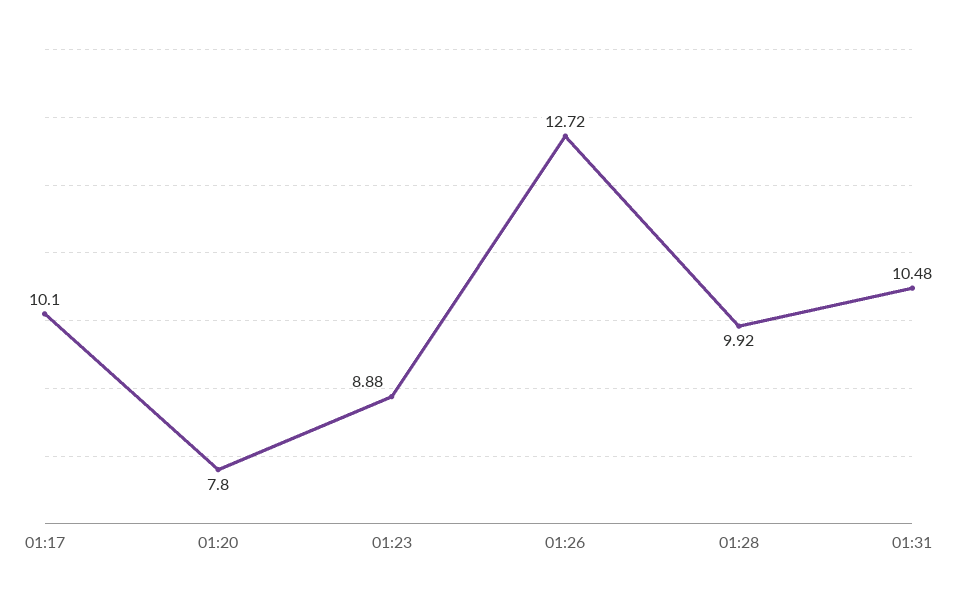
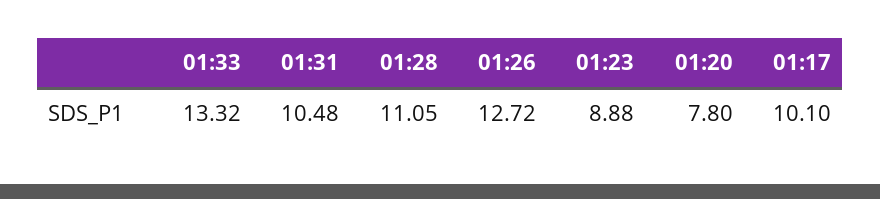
01:28: 9.92 -> 11.05
01:33: none -> 13.32

